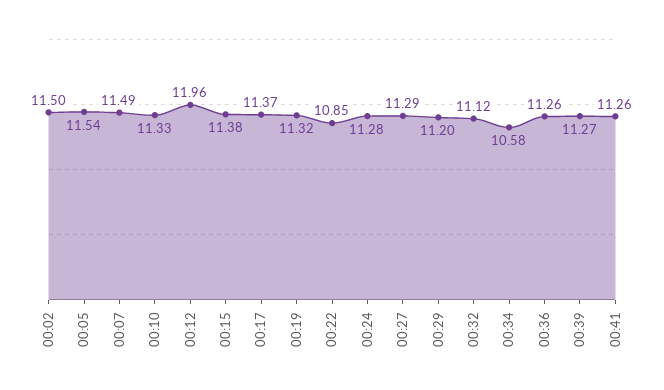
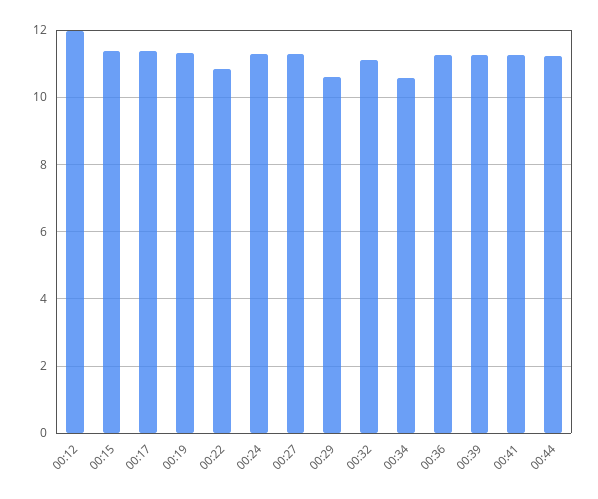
00:02: 11.5 -> none
00:05: 11.54 -> none
00:07: 11.49 -> none
00:10: 11.33 -> none
00:29: 11.2 -> 10.6
00:44: none -> 11.2

